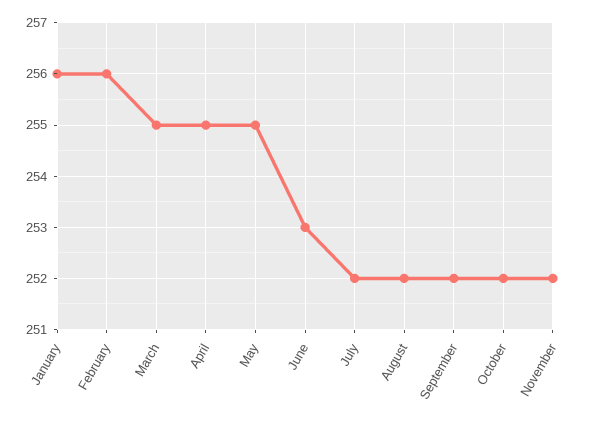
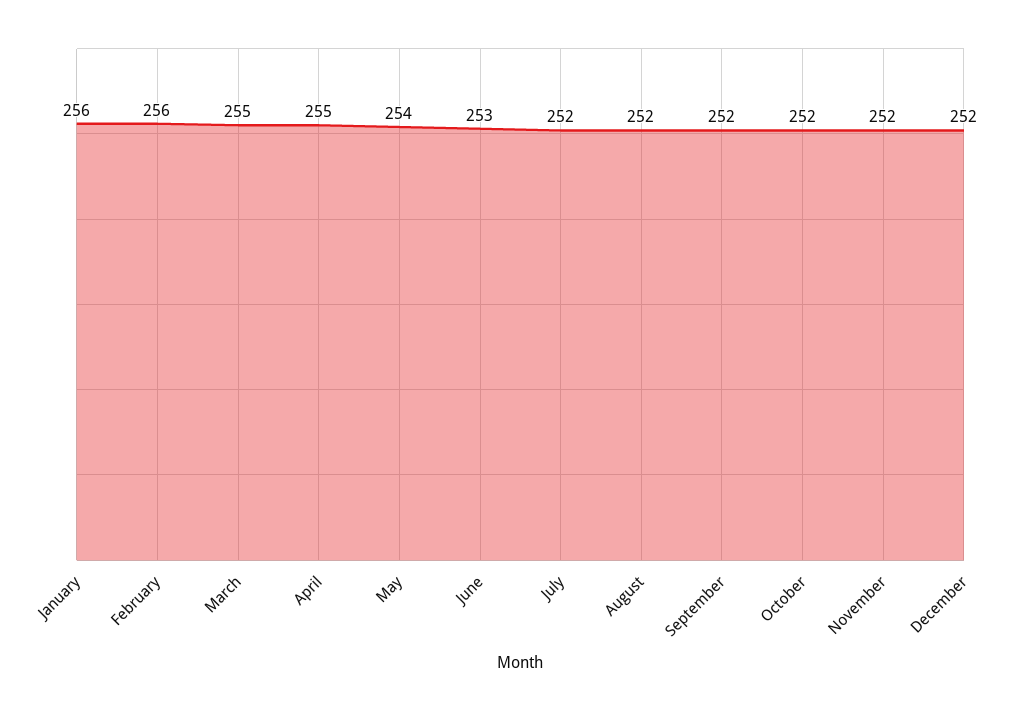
May: 255 -> 254
December: none -> 252

